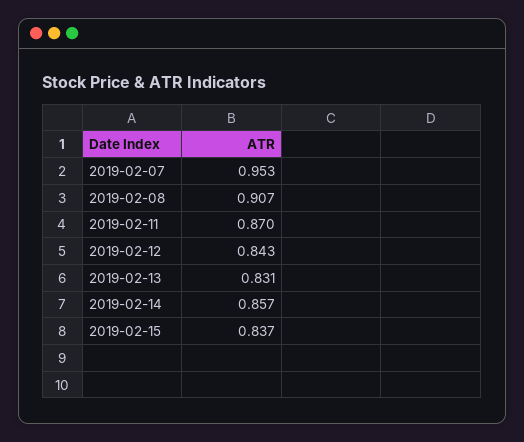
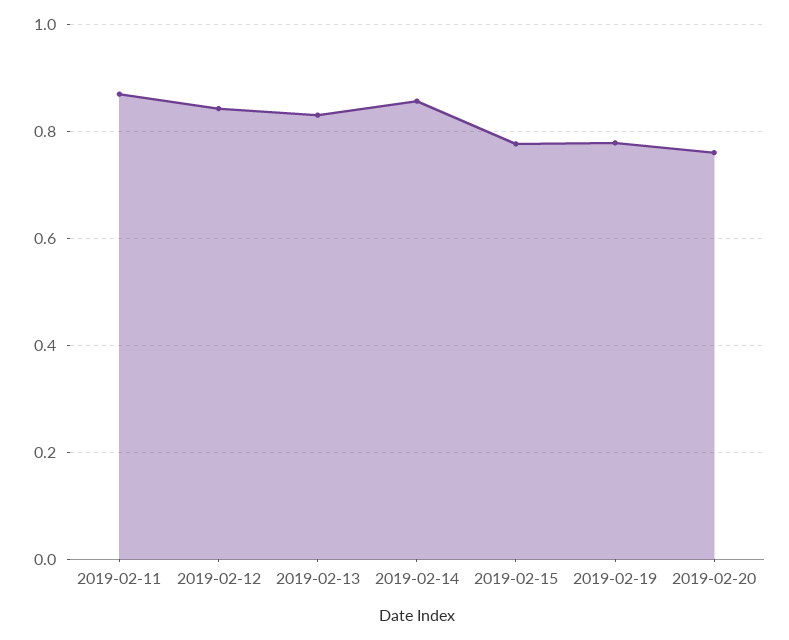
2019-02-07: 0.953 -> none
2019-02-08: 0.907 -> none
2019-02-15: 0.837 -> 0.78
2019-02-19: none -> 0.78
2019-02-20: none -> 0.76

